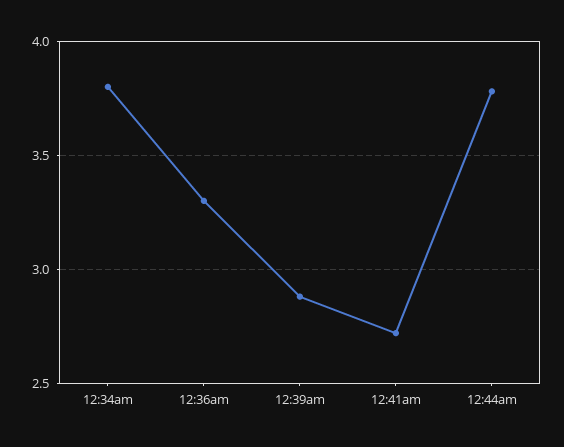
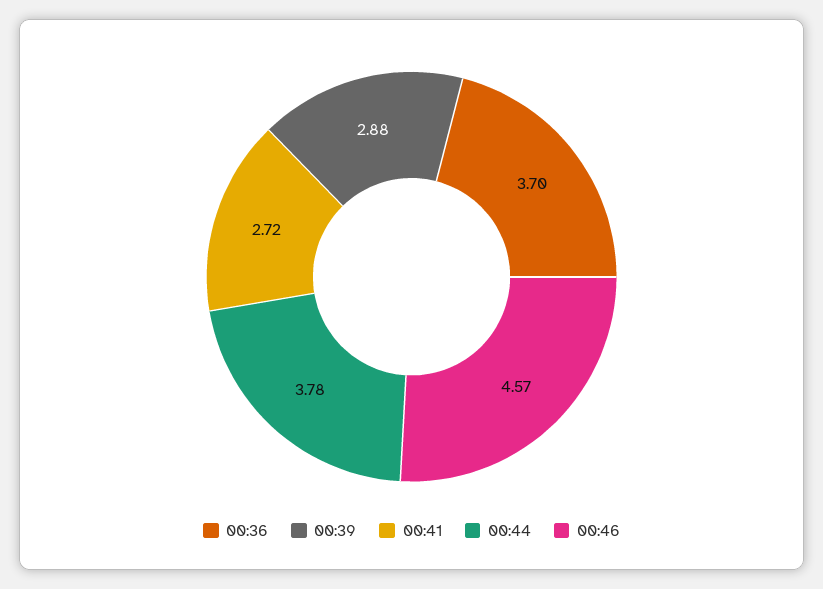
12:34am: 3.8 -> none
12:36am: 3.3 -> 3.7
00:46: none -> 4.57

